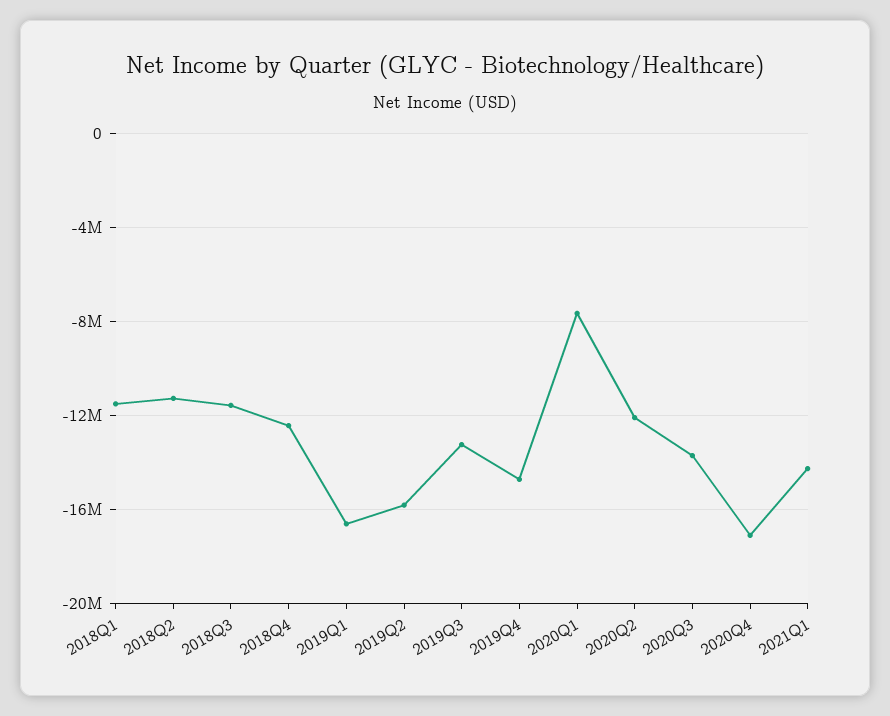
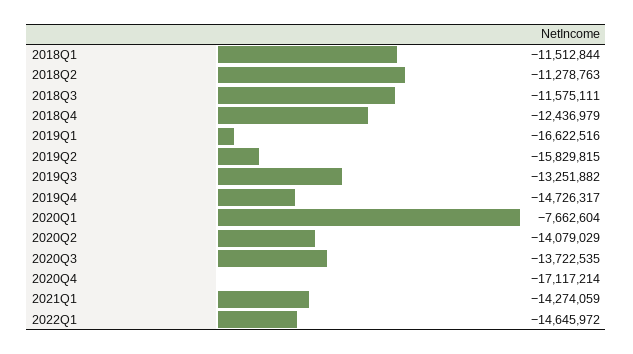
2020Q2: -12000000 -> -14079029
2022Q1: none -> -14645972

